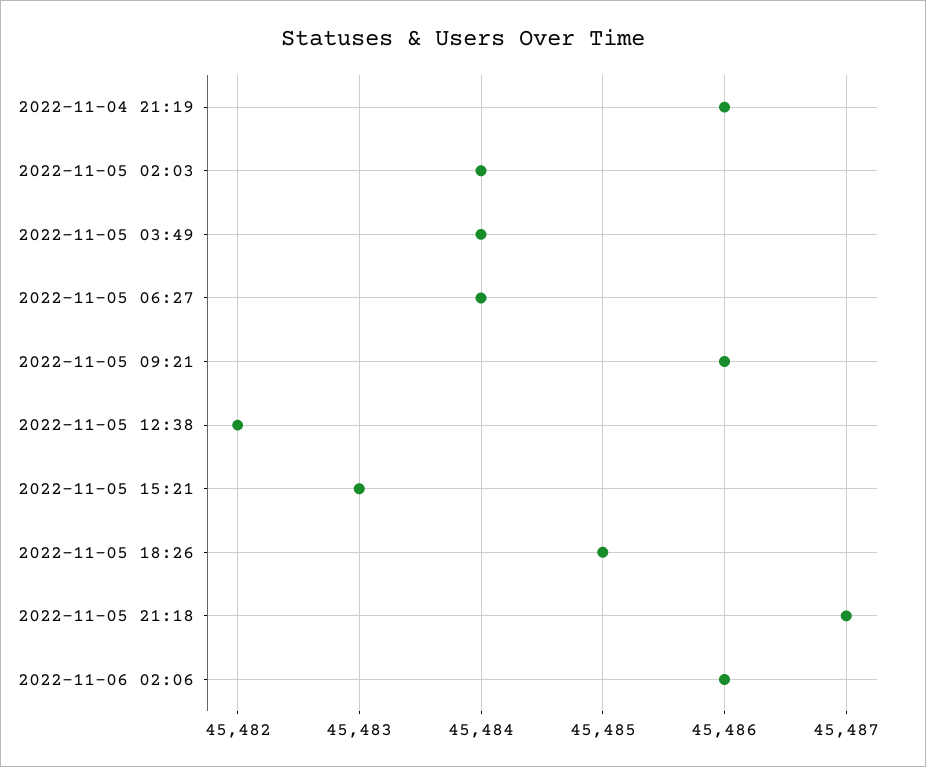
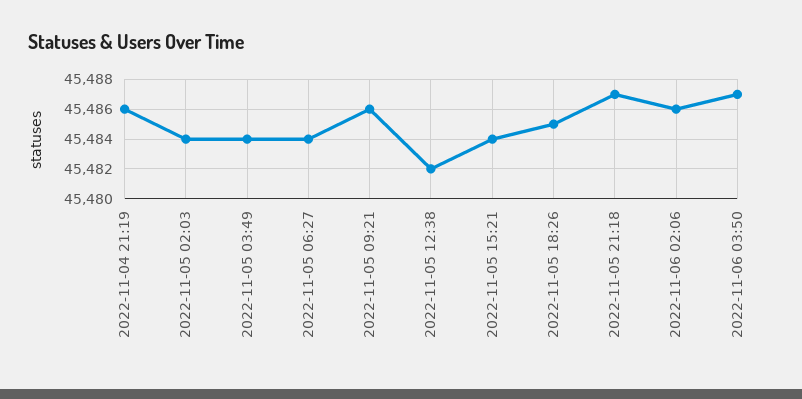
2022-11-05 15:21: 45483 -> 45484
2022-11-06 03:50: none -> 45487

